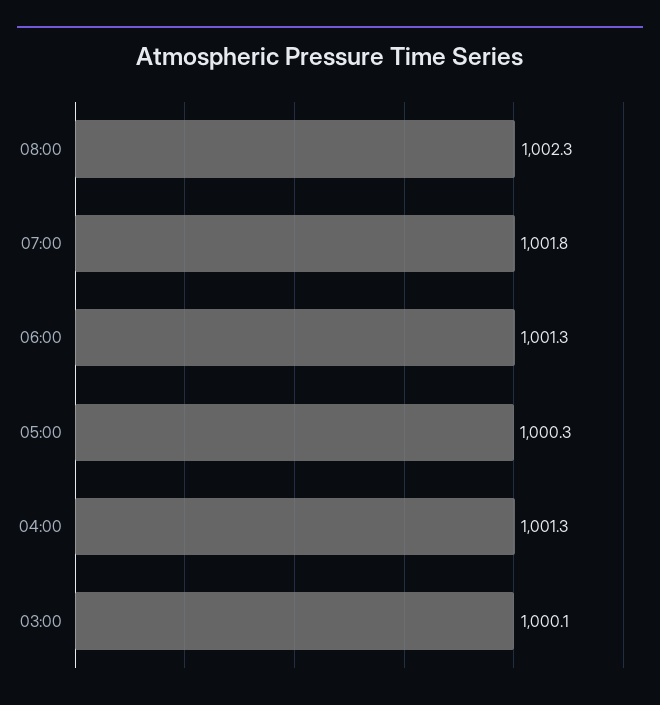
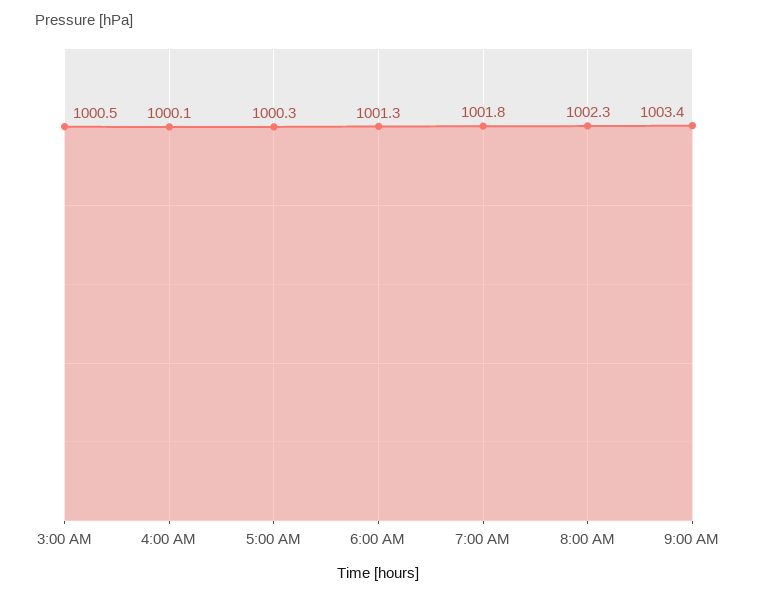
04:00: 1001.3 -> 1000.1
03:00: 1000.1 -> 1000.5
9:00 AM: none -> 1003.4

